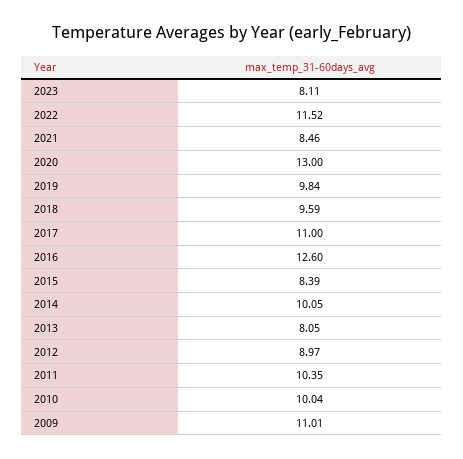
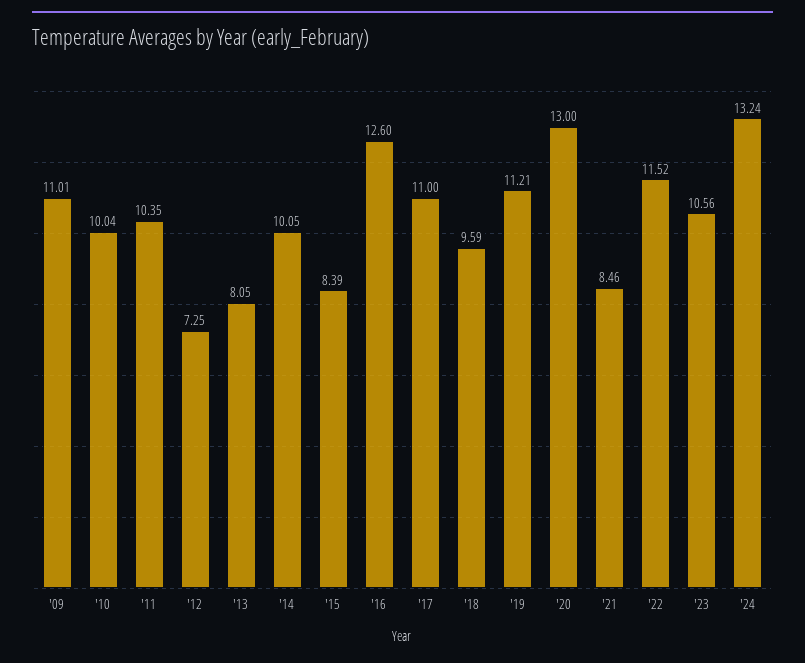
2023: 8.11 -> 10.56
2019: 9.84 -> 11.21
2012: 8.97 -> 7.25
'24: none -> 13.24

